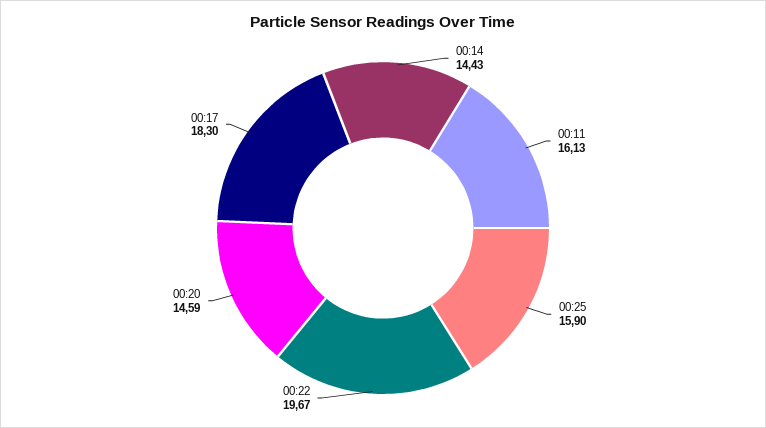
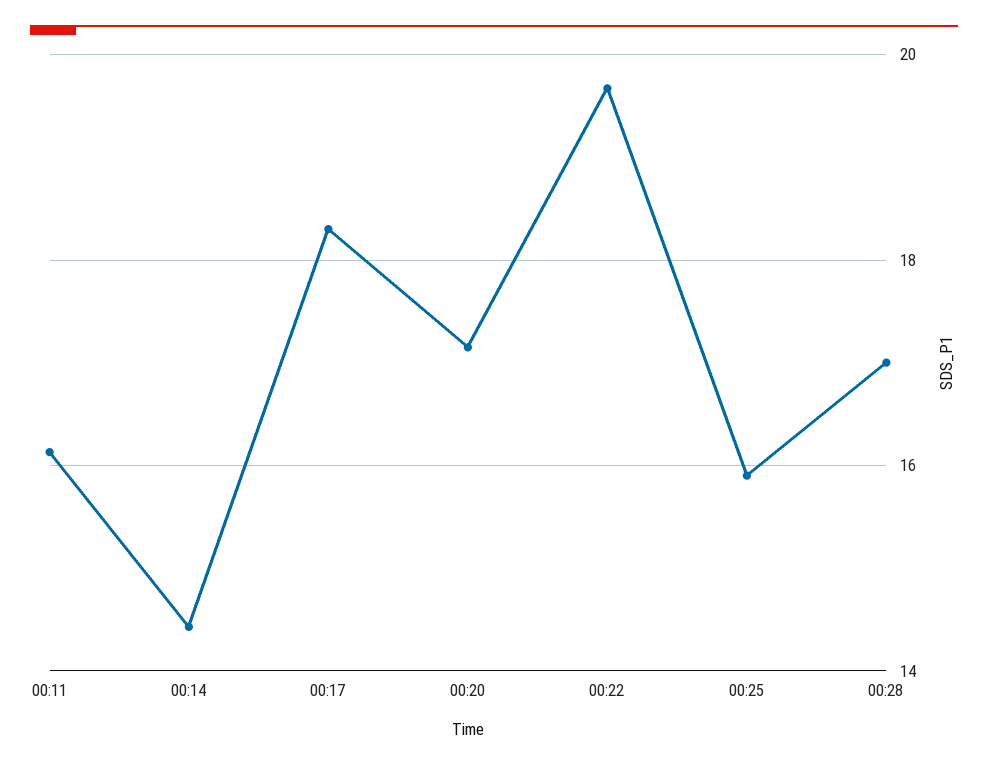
00:20: 14.59 -> 17.2
00:28: none -> 17

